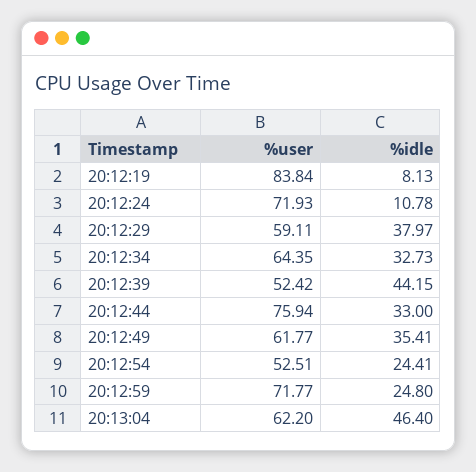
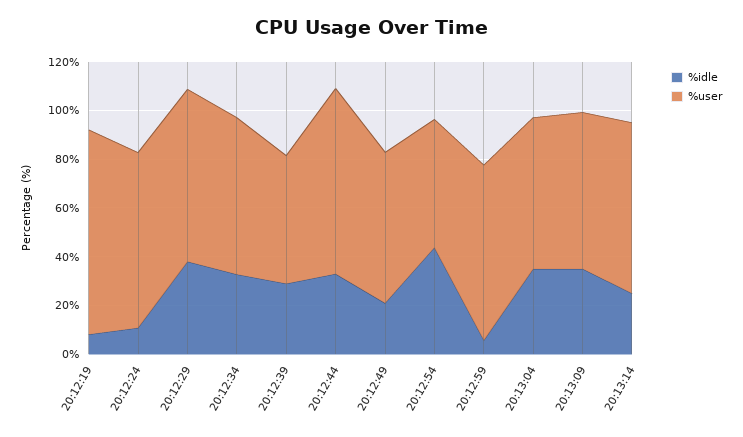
%user, 20:12:29: 59.11 -> 70
%idle, 20:12:39: 44.15 -> 30
%idle, 20:12:49: 35.41 -> 20
%idle, 20:12:54: 24.41 -> 45
%idle, 20:12:59: 24.8 -> 5
%idle, 20:13:04: 46.4 -> 35
%idle, 20:13:09: none -> 35
%user, 20:13:09: none -> 65
%idle, 20:13:14: none -> 25
%user, 20:13:14: none -> 70

